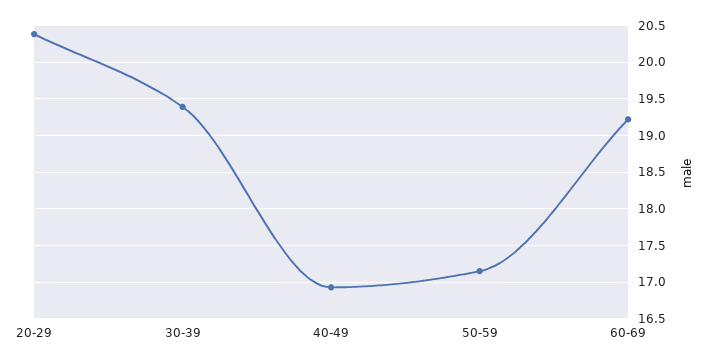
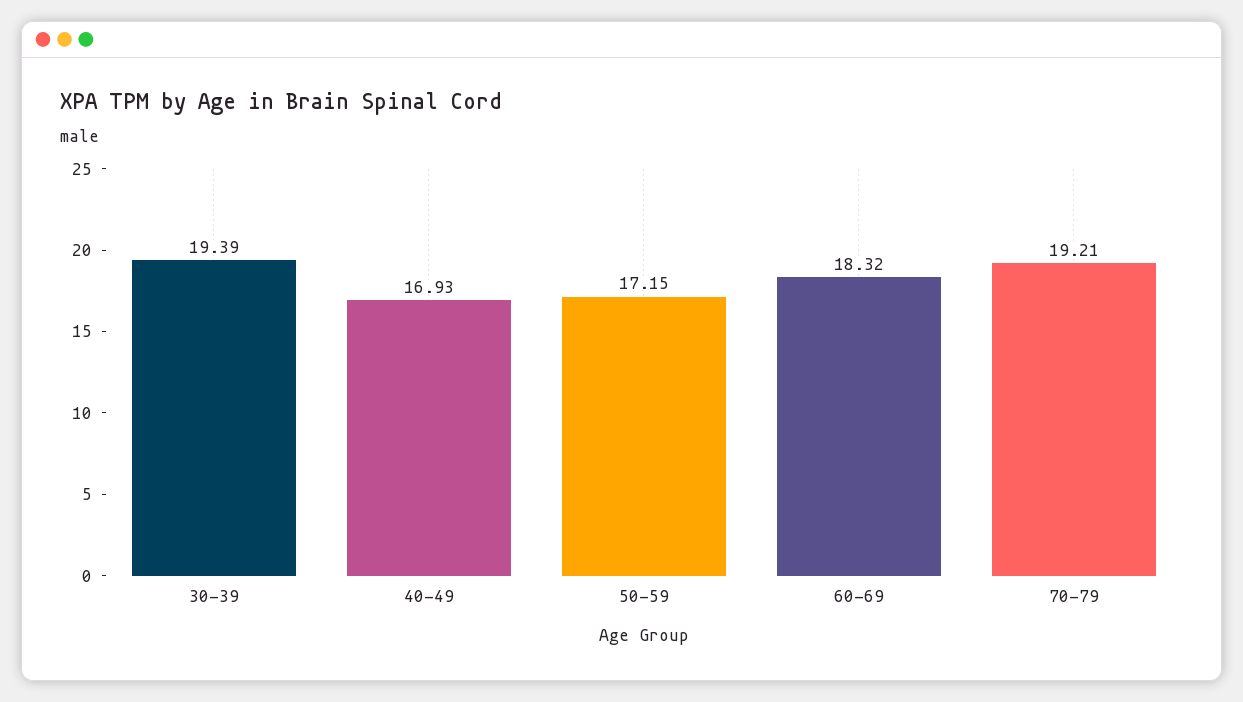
20-29: 20.4 -> none
60-69: 19.2 -> 18.32
70-79: none -> 19.21

